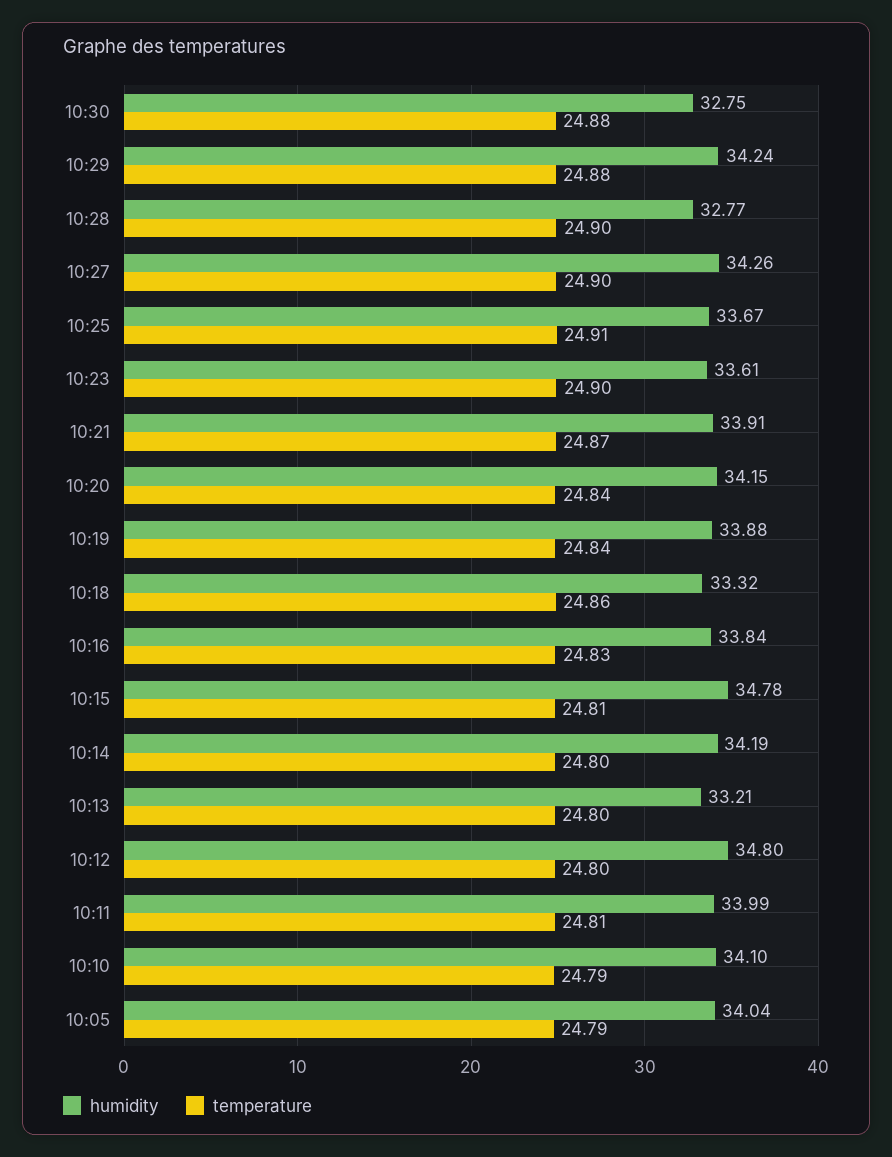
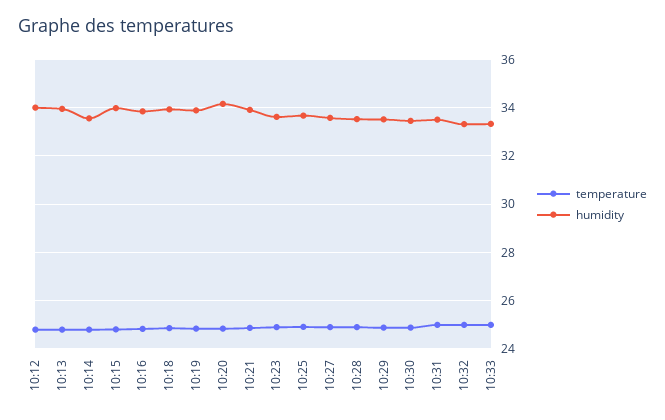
humidity, 10:30: 32.75 -> 33.5
humidity, 10:29: 34.24 -> 33.5
humidity, 10:28: 32.77 -> 33.5
humidity, 10:27: 34.26 -> 33.5
humidity, 10:18: 33.32 -> 34
humidity, 10:15: 34.78 -> 34
humidity, 10:14: 34.19 -> 33.5
humidity, 10:13: 33.21 -> 34
humidity, 10:12: 34.8 -> 34
humidity, 10:11: 33.99 -> none
temperature, 10:11: 24.81 -> none
humidity, 10:10: 34.1 -> none
temperature, 10:10: 24.79 -> none
humidity, 10:05: 34.04 -> none
temperature, 10:05: 24.79 -> none
temperature, 10:31: none -> 25
humidity, 10:31: none -> 33.5
temperature, 10:32: none -> 25
humidity, 10:32: none -> 33.25
temperature, 10:33: none -> 25
humidity, 10:33: none -> 33.25

